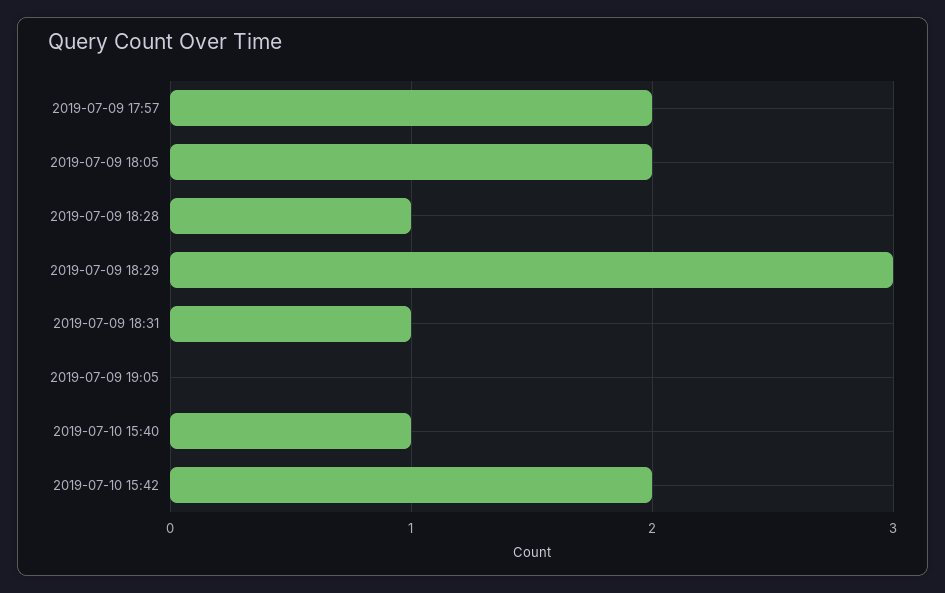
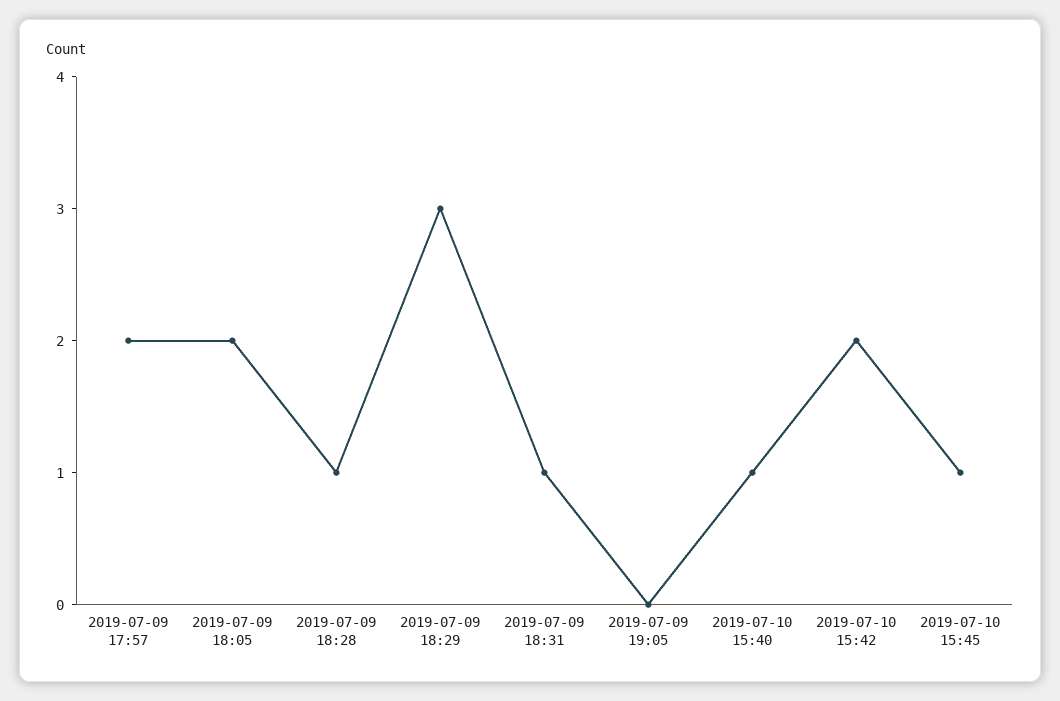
2019-07-10 15:45: none -> 1

